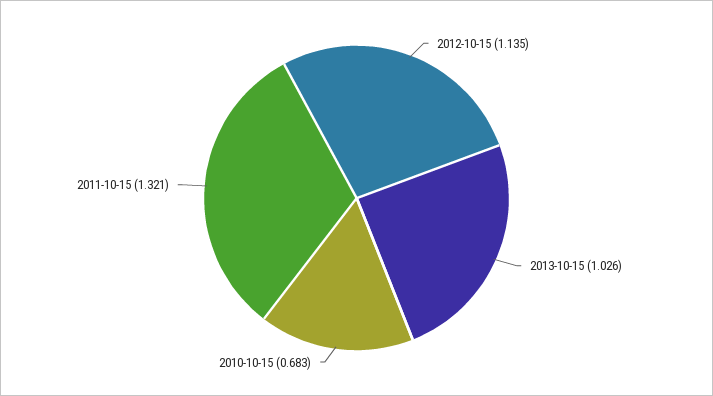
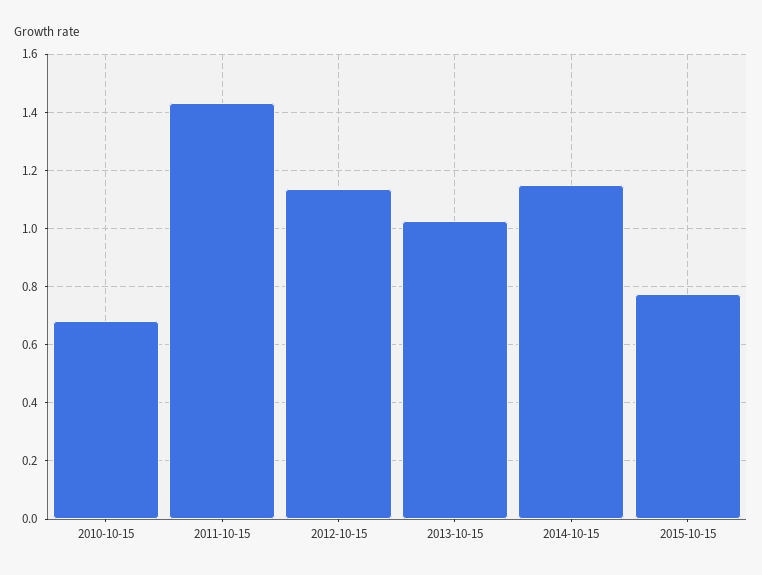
2011-10-15: 1.321 -> 1.425
2014-10-15: none -> 1.15
2015-10-15: none -> 0.775

